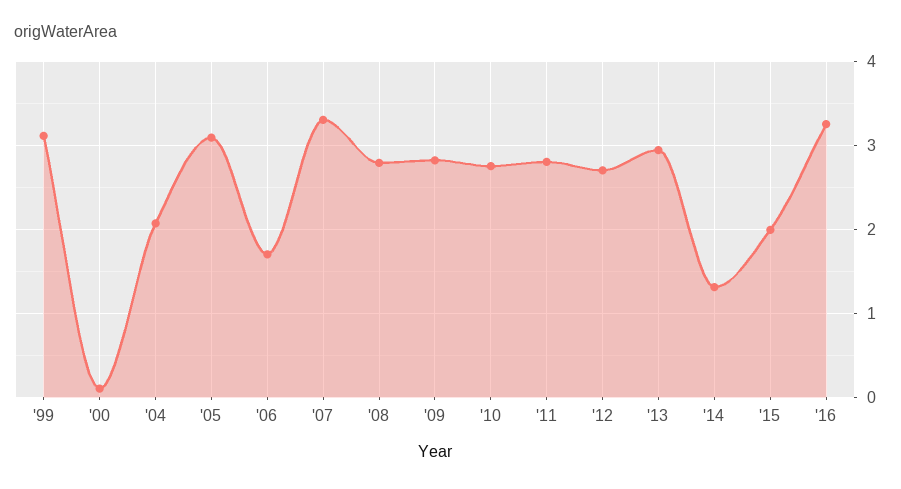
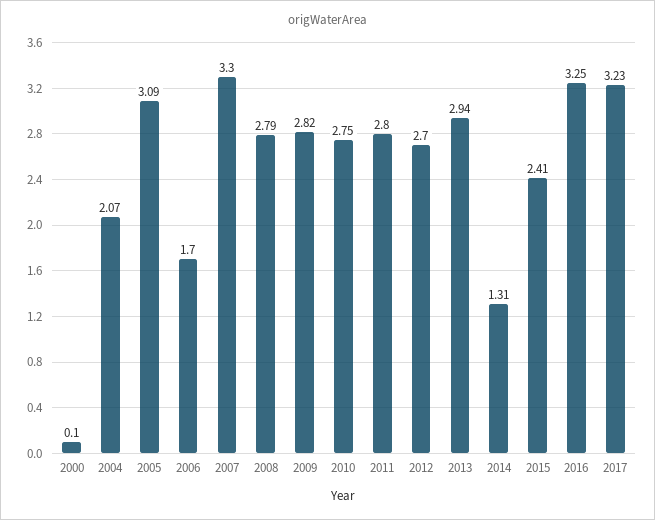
'99: 3.1 -> none
'15: 2 -> 2.41
2017: none -> 3.23

